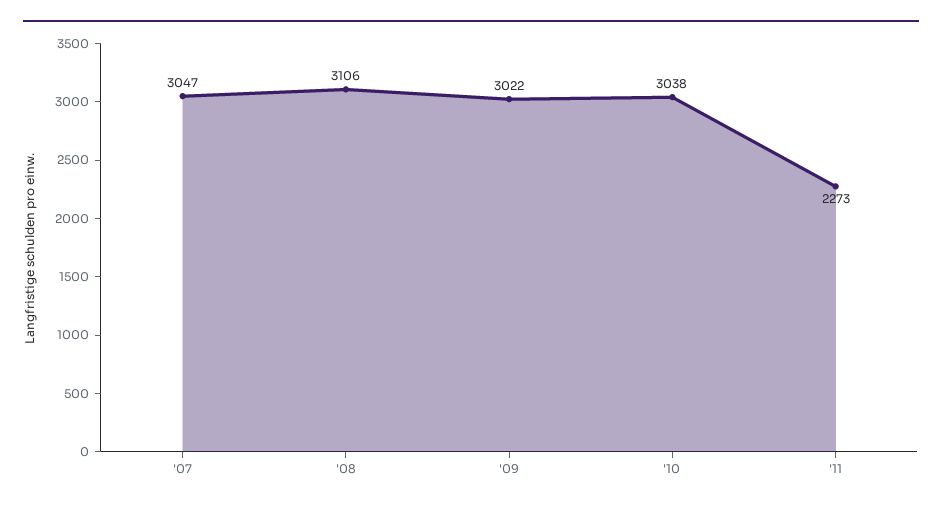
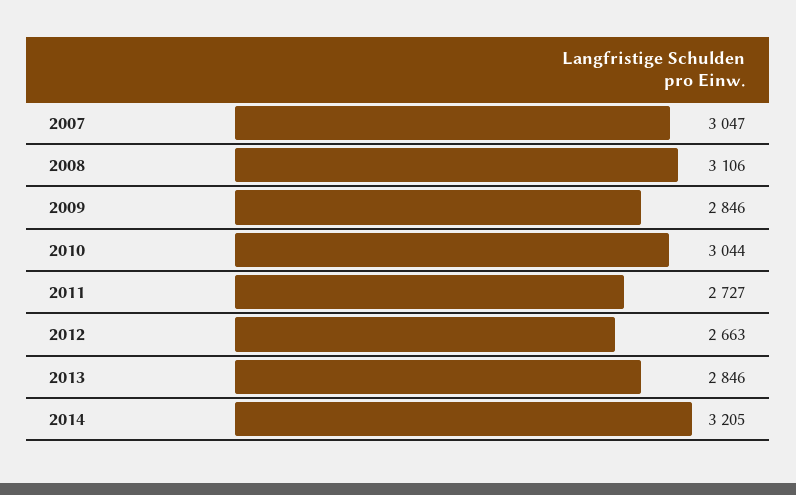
'09: 3022 -> 2846
'10: 3038 -> 3044
'11: 2273 -> 2727
2012: none -> 2663
2013: none -> 2846
2014: none -> 3205

